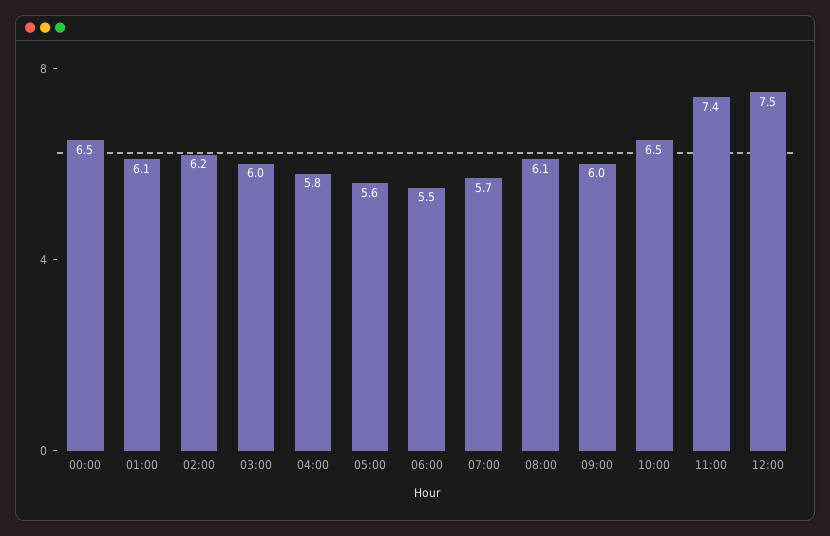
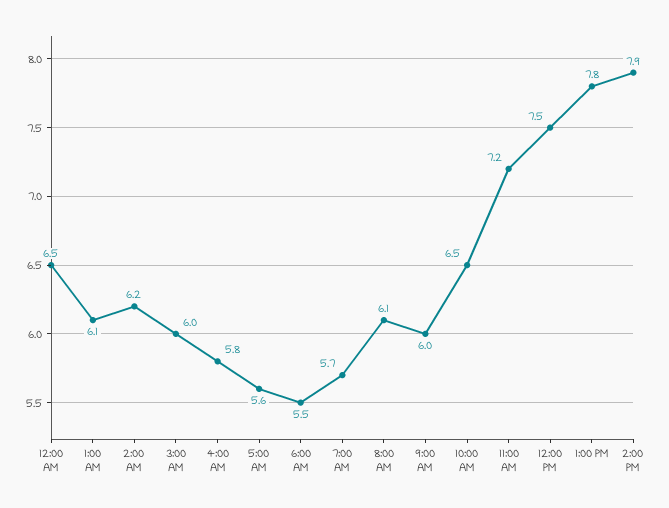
11:00: 7.4 -> 7.2
1:00 PM: none -> 7.8
2:00 PM: none -> 7.9

